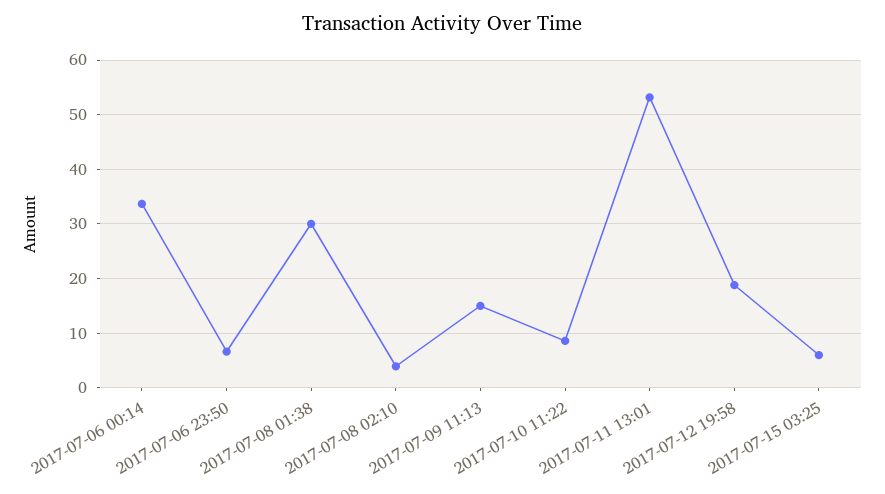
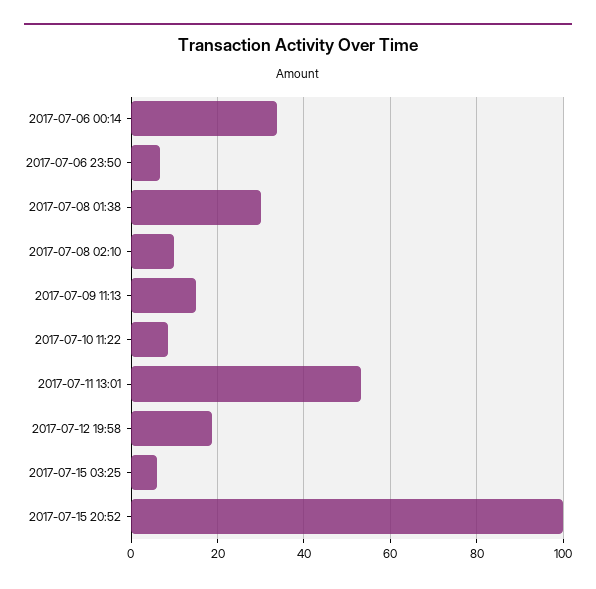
2017-07-08 02:10: 4 -> 10
2017-07-15 20:52: none -> 100

